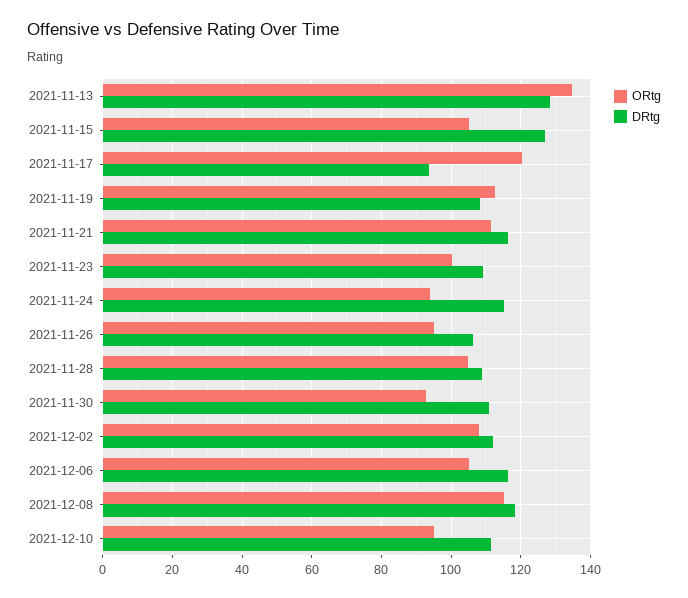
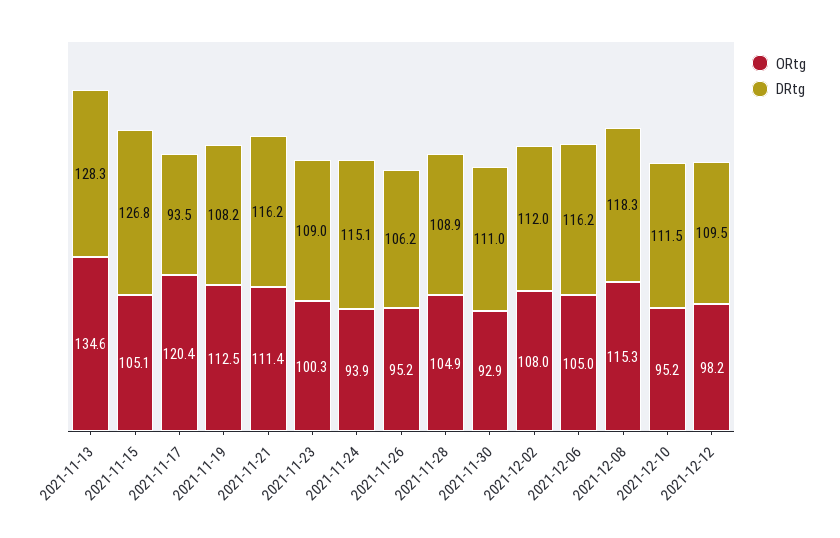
ORtg, 2021-12-12: none -> 98.2
DRtg, 2021-12-12: none -> 109.5

